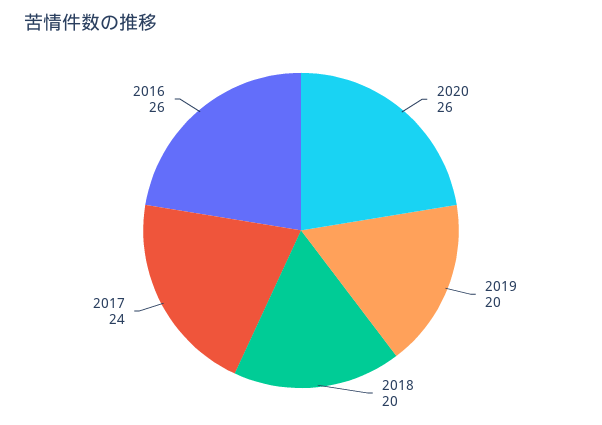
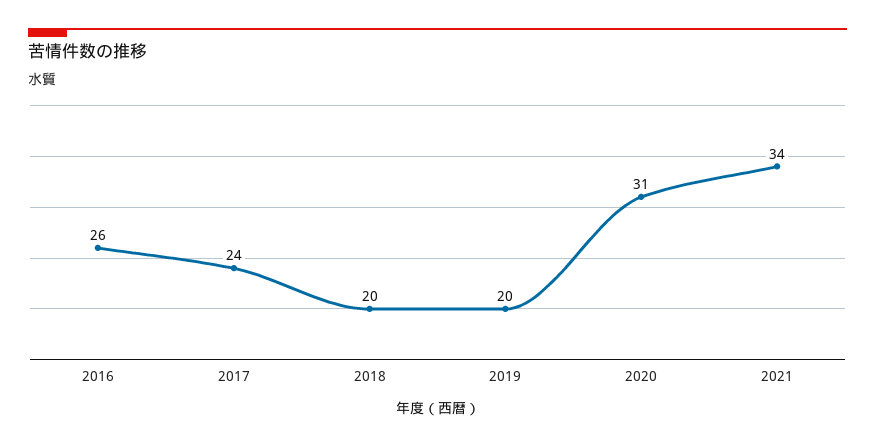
2020: 26 -> 31
2021: none -> 34

